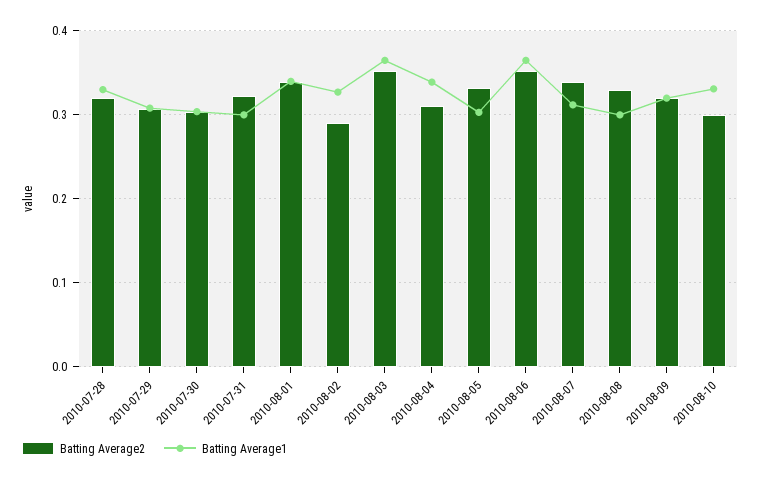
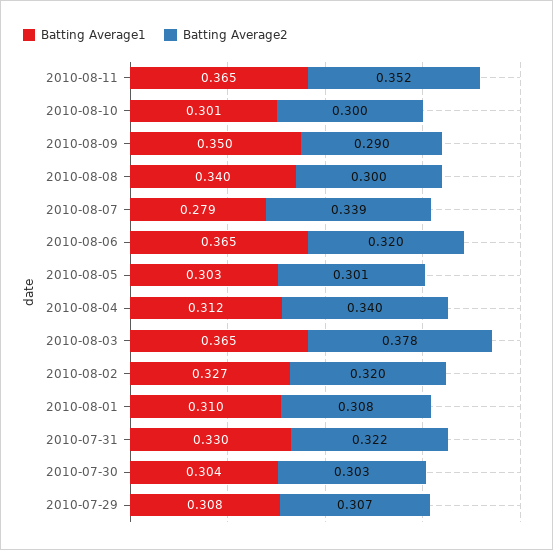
Batting Average2, 2010-07-28: 0.32 -> none
Batting Average1, 2010-07-28: 0.33 -> none
Batting Average1, 2010-07-31: 0.3 -> 0.33
Batting Average2, 2010-08-01: 0.34 -> 0.308
Batting Average1, 2010-08-01: 0.34 -> 0.31
Batting Average2, 2010-08-02: 0.29 -> 0.32
Batting Average2, 2010-08-03: 0.35 -> 0.378
Batting Average2, 2010-08-04: 0.31 -> 0.34
Batting Average1, 2010-08-04: 0.34 -> 0.312
Batting Average2, 2010-08-05: 0.33 -> 0.301
Batting Average2, 2010-08-06: 0.35 -> 0.32
Batting Average1, 2010-08-07: 0.31 -> 0.279
Batting Average2, 2010-08-08: 0.33 -> 0.3
Batting Average1, 2010-08-08: 0.3 -> 0.34
Batting Average2, 2010-08-09: 0.32 -> 0.29
Batting Average1, 2010-08-09: 0.32 -> 0.35
Batting Average1, 2010-08-10: 0.33 -> 0.301
Batting Average1, 2010-08-11: none -> 0.365
Batting Average2, 2010-08-11: none -> 0.352

